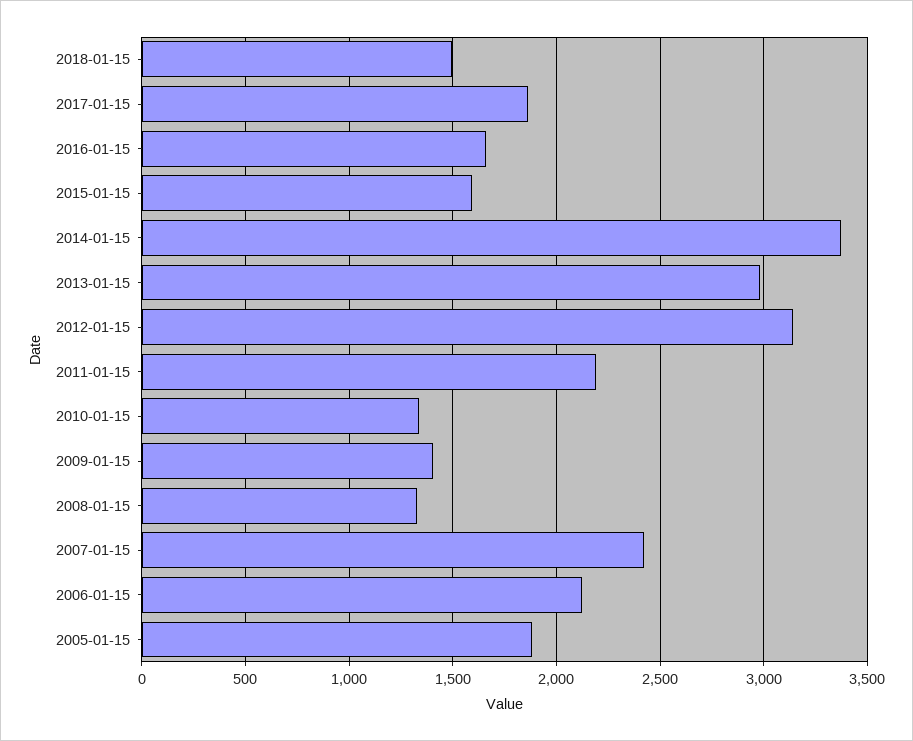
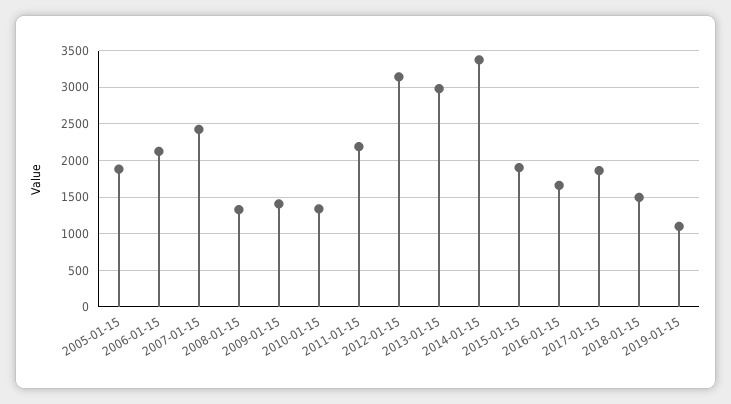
2015-01-15: 1600 -> 1900
2019-01-15: none -> 1100

